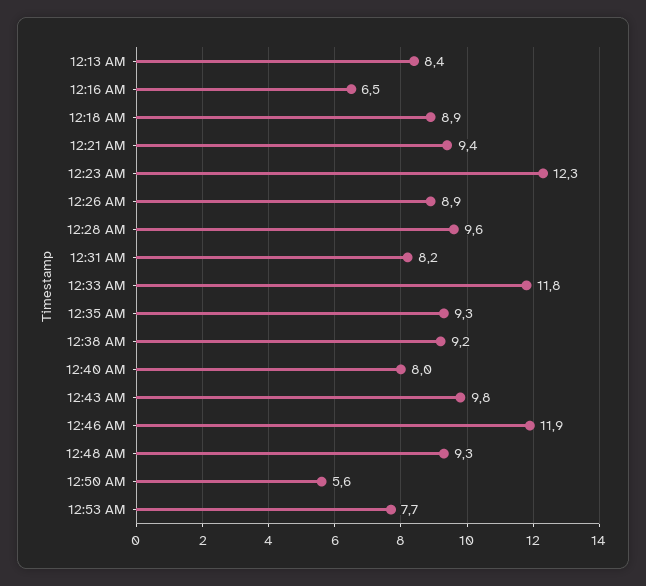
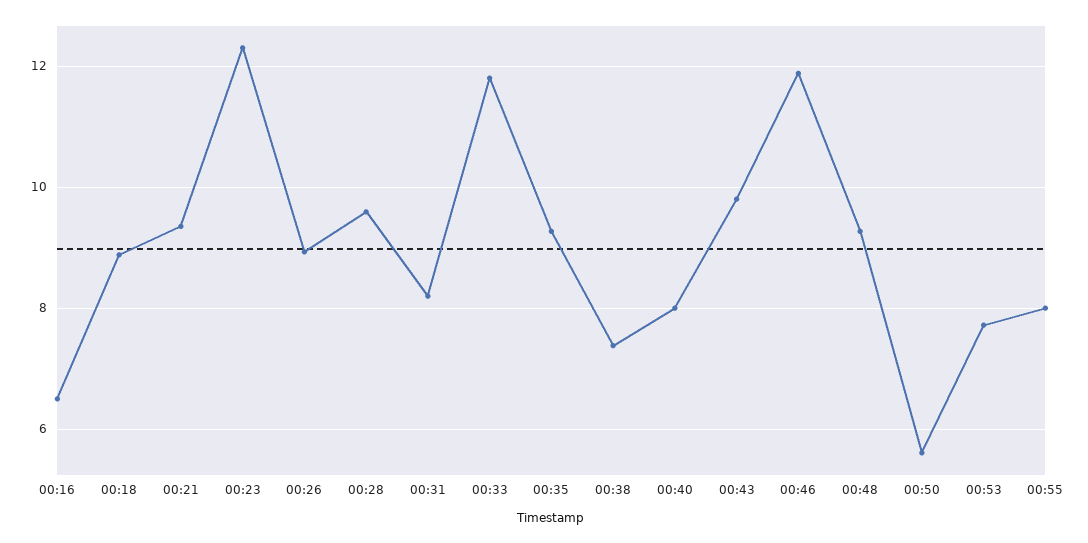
12:13 AM: 8.4 -> none
12:38 AM: 9.2 -> 7.4
00:55: none -> 8

